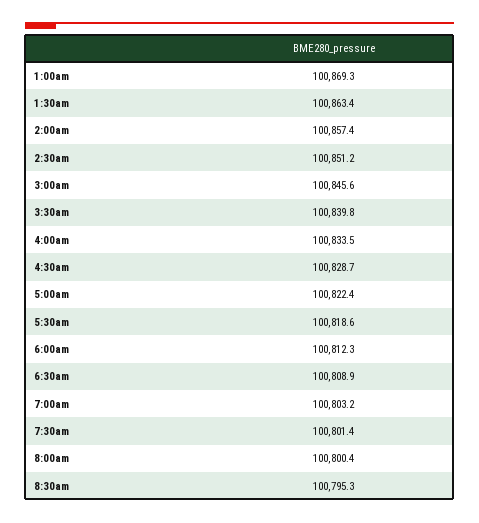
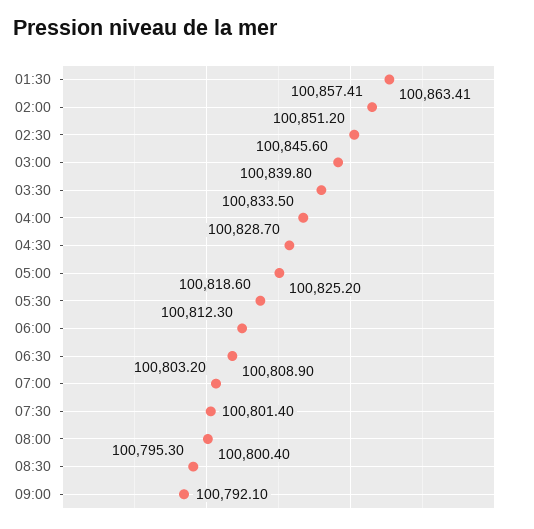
1:00am: 100869.3 -> none
5:00am: 100822.4 -> 100825.2
09:00: none -> 100792.1

